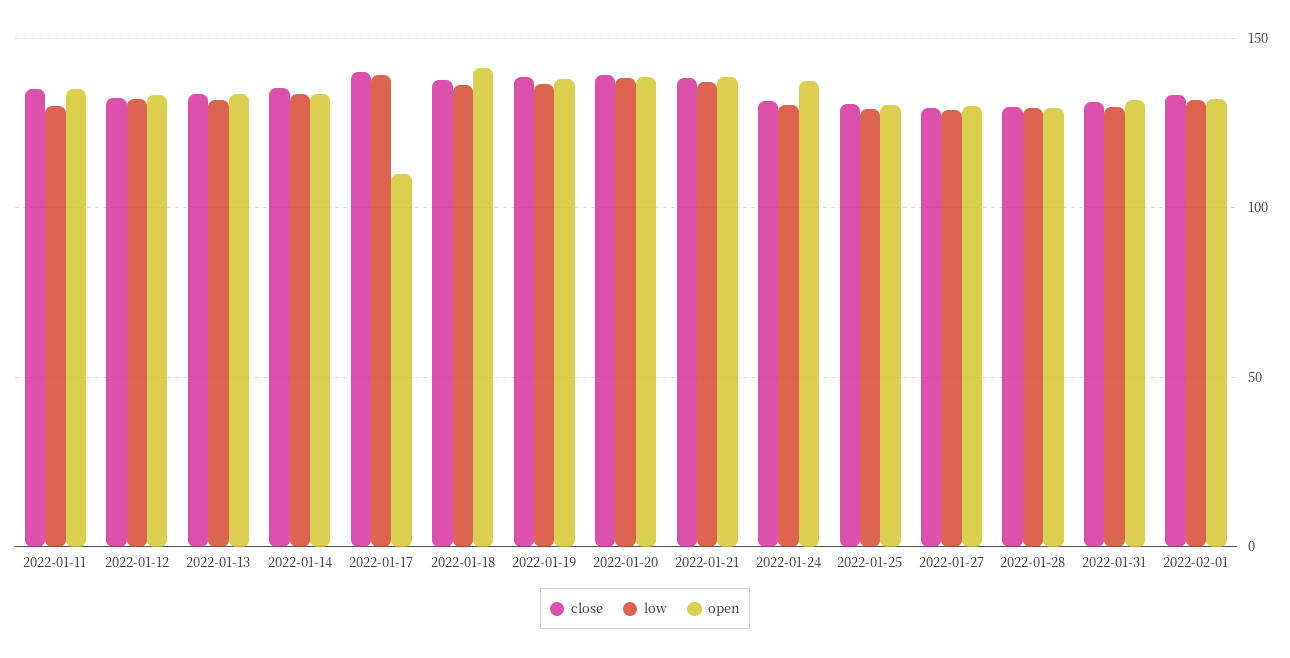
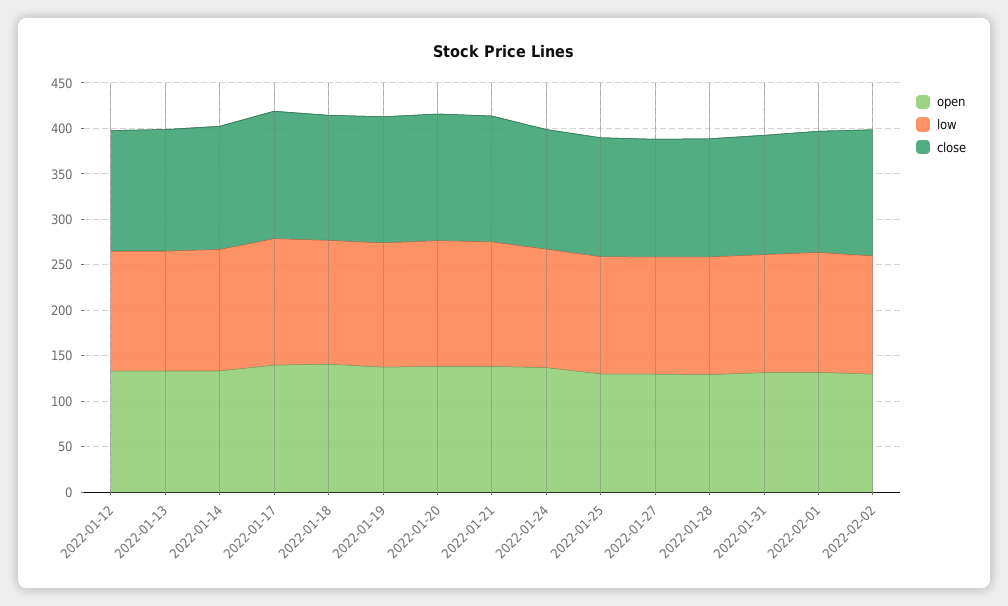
close, 2022-01-11: 135 -> none
low, 2022-01-11: 130 -> none
open, 2022-01-11: 135 -> none
open, 2022-01-17: 110 -> 140
open, 2022-02-02: none -> 130
low, 2022-02-02: none -> 130
close, 2022-02-02: none -> 140

